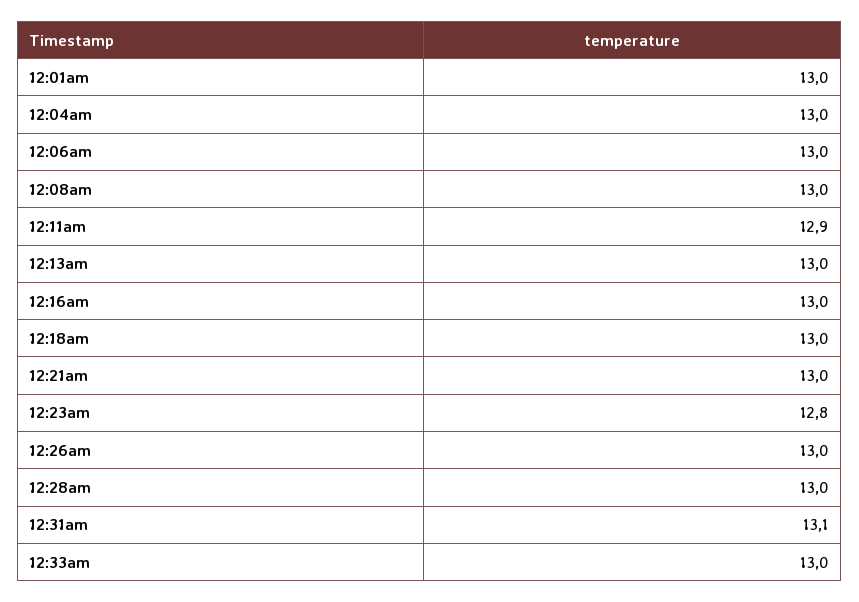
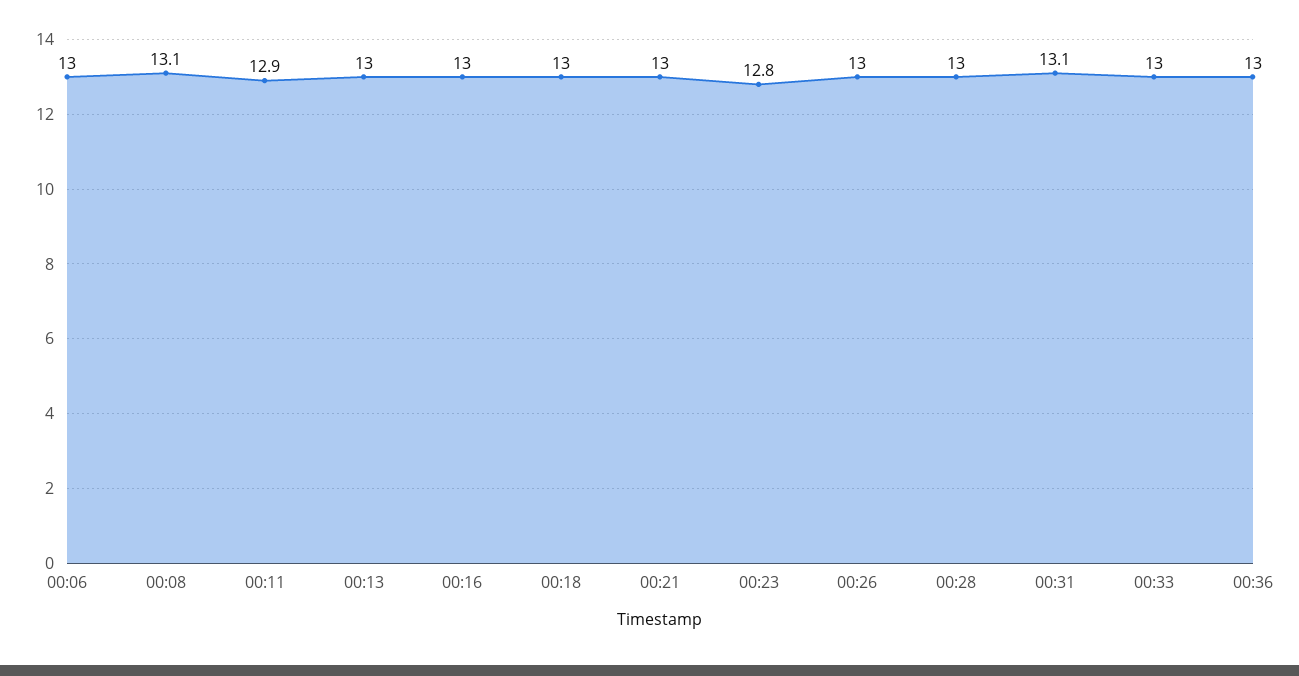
12:01am: 13 -> none
12:04am: 13 -> none
12:08am: 13 -> 13.1
00:36: none -> 13

